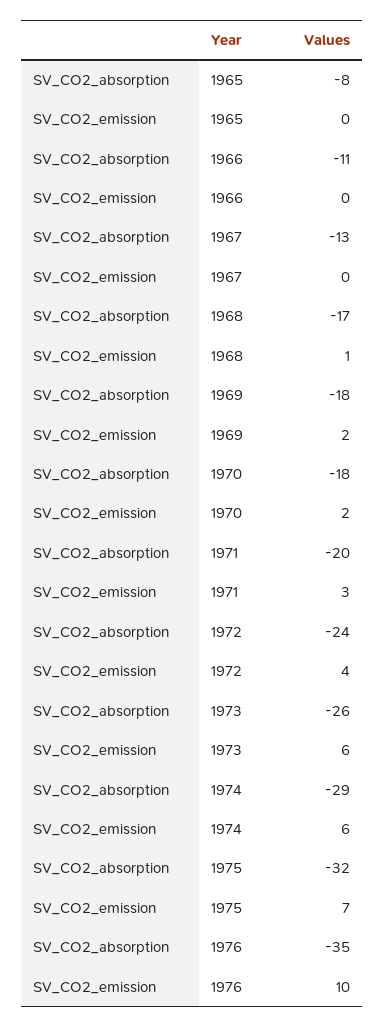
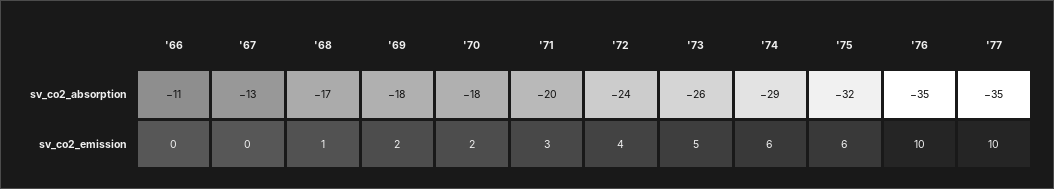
SV_CO2_absorption, 1965: -8 -> none
SV_CO2_emission, 1965: 0 -> none
SV_CO2_emission, 1973: 6 -> 5
SV_CO2_emission, 1975: 7 -> 6
SV_CO2_absorption, '77: none -> -35
SV_CO2_emission, '77: none -> 10

